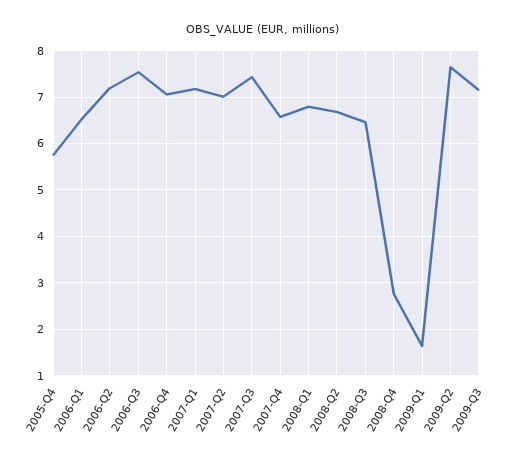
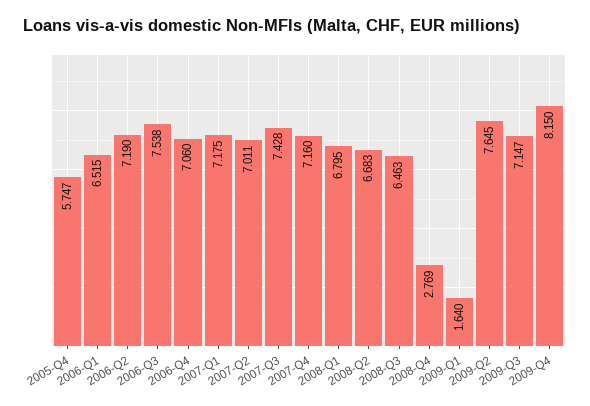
2007-Q4: 6.6 -> 7.16
2009-Q4: none -> 8.15

